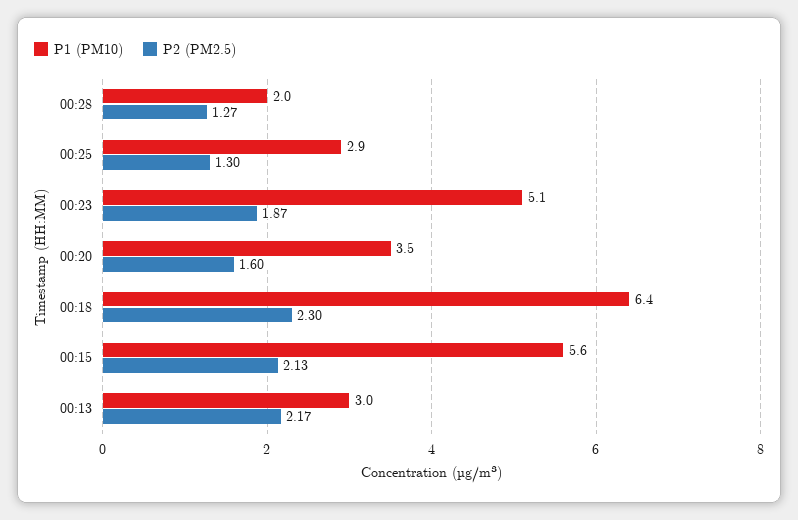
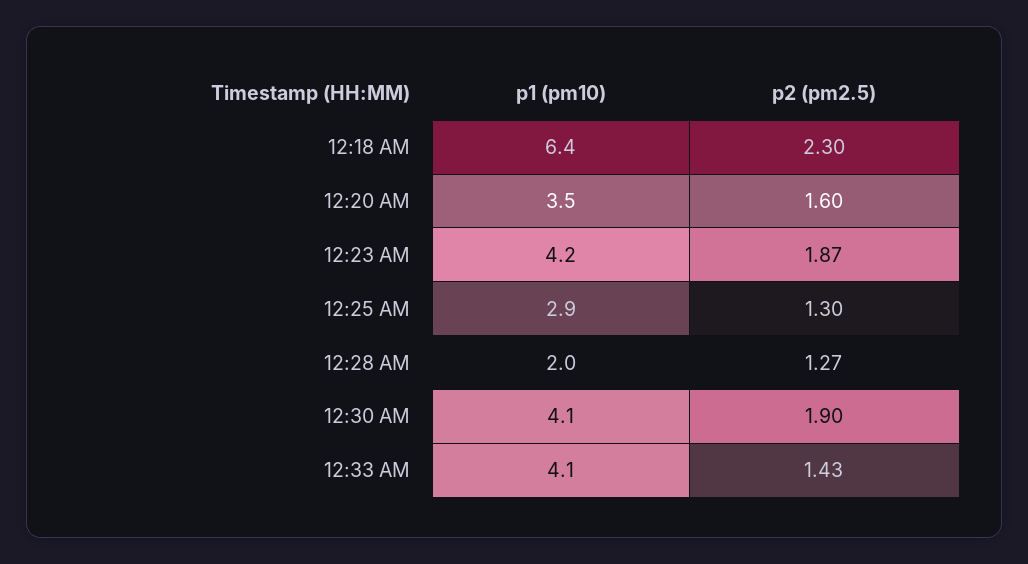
P1 (PM10), 00:23: 5.1 -> 4.2
P1 (PM10), 00:15: 5.6 -> none
P2 (PM2.5), 00:15: 2.13 -> none
P1 (PM10), 00:13: 3 -> none
P2 (PM2.5), 00:13: 2.17 -> none
P1 (PM10), 12:30 AM: none -> 4.1
P2 (PM2.5), 12:30 AM: none -> 1.9
P1 (PM10), 12:33 AM: none -> 4.1
P2 (PM2.5), 12:33 AM: none -> 1.43

